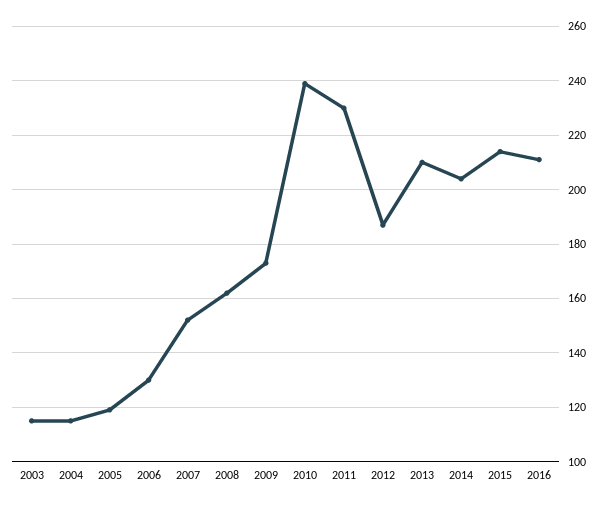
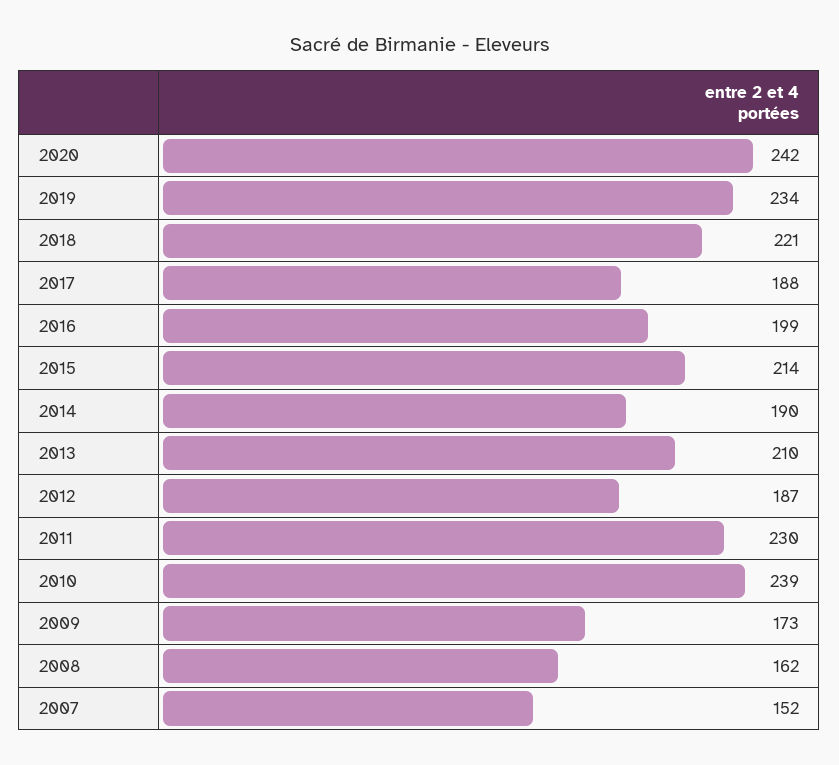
2003: 115 -> none
2004: 115 -> none
2005: 120 -> none
2006: 130 -> none
2014: 205 -> 190
2016: 210 -> 199
2020: none -> 242
2019: none -> 234
2018: none -> 221
2017: none -> 188

